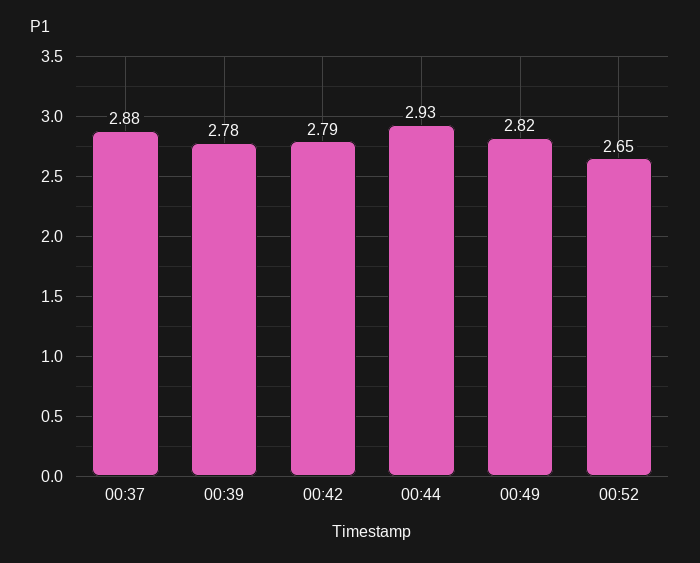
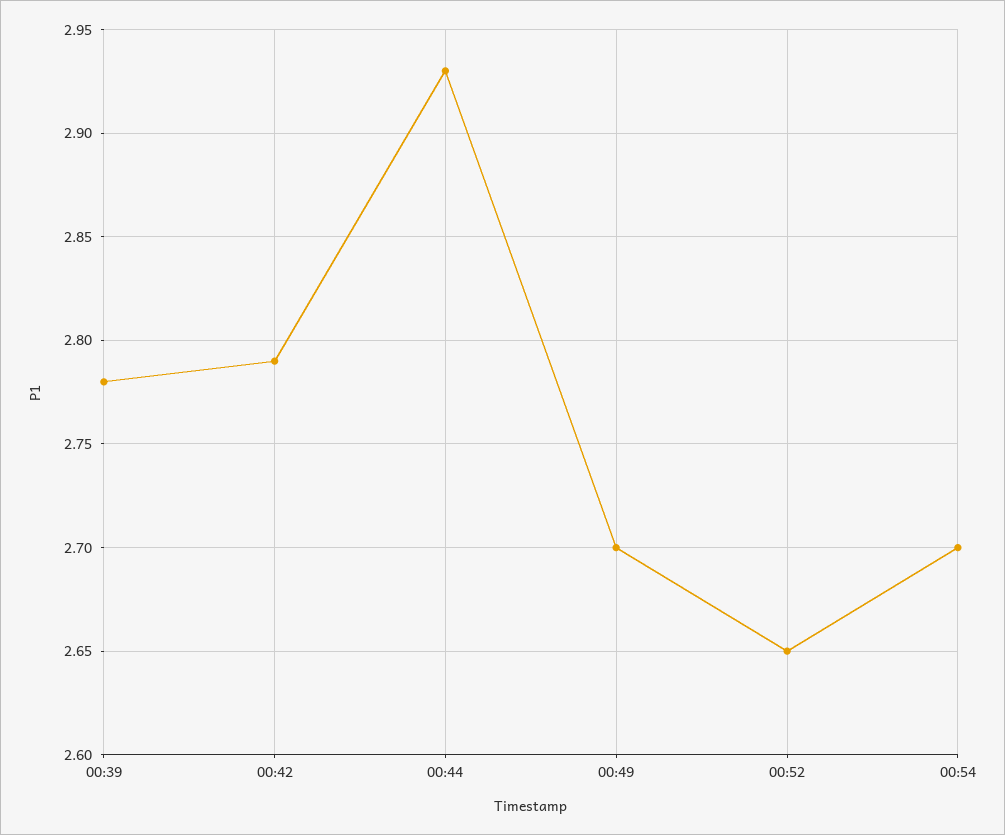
00:37: 2.88 -> none
00:49: 2.82 -> 2.7
00:54: none -> 2.7

